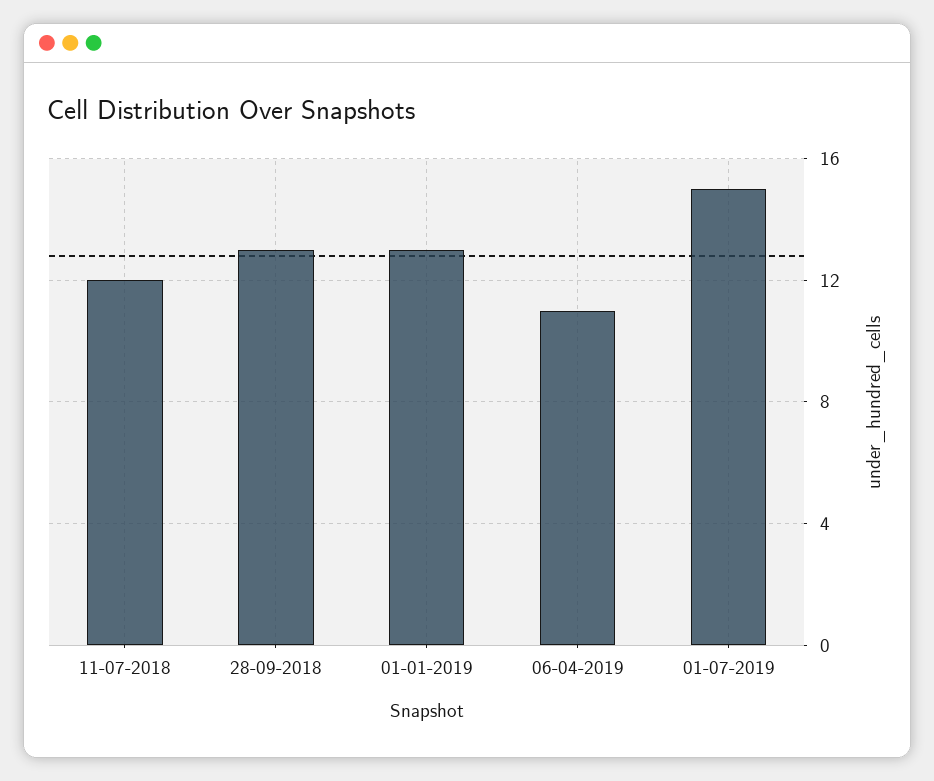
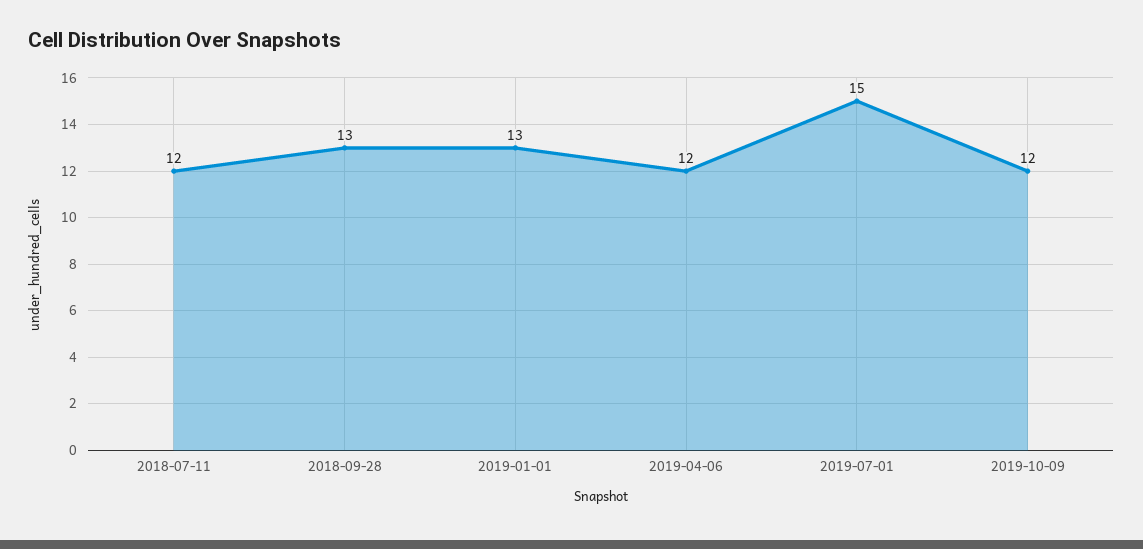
06-04-2019: 11 -> 12
2019-10-09: none -> 12

